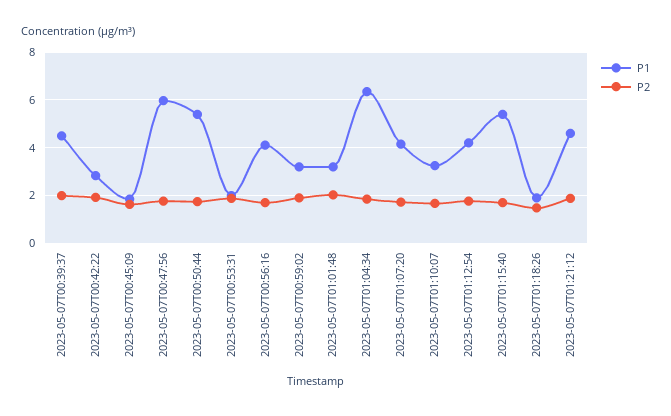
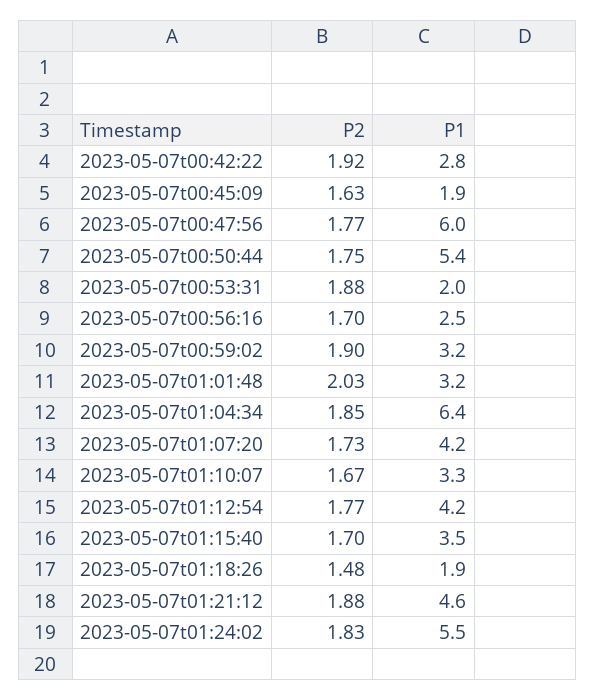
P1, 2023-05-07T00:39:37: 4.5 -> none
P2, 2023-05-07T00:39:37: 2 -> none
P1, 2023-05-07T00:56:16: 4 -> 2.5
P1, 2023-05-07T01:15:40: 5.5 -> 3.5
P2, 2023-05-07t01:24:02: none -> 1.83
P1, 2023-05-07t01:24:02: none -> 5.5

